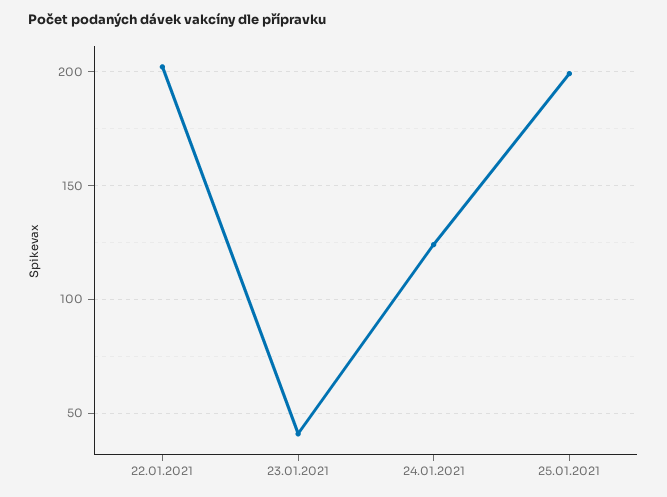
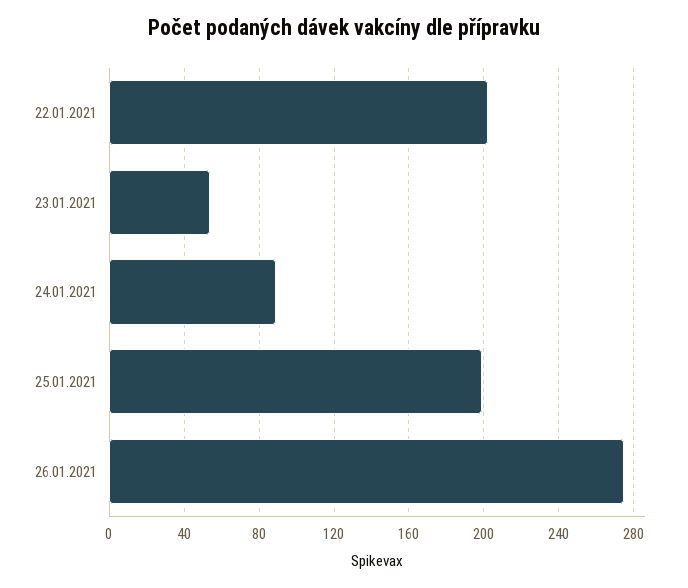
23.01.2021: 40 -> 55
24.01.2021: 125 -> 90
26.01.2021: none -> 275

